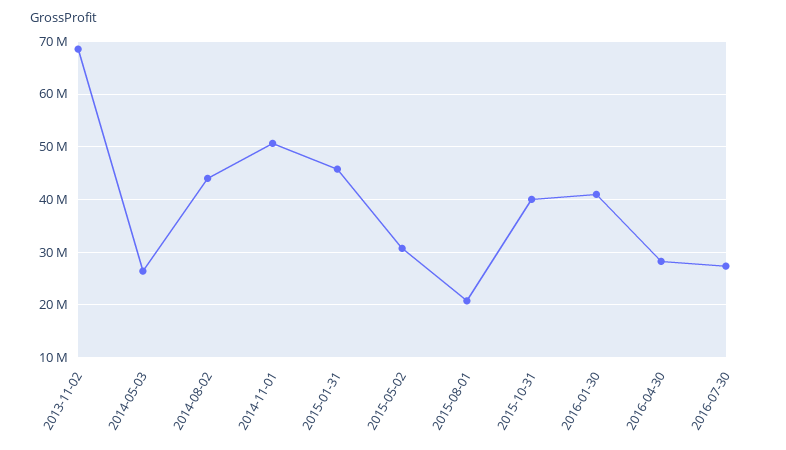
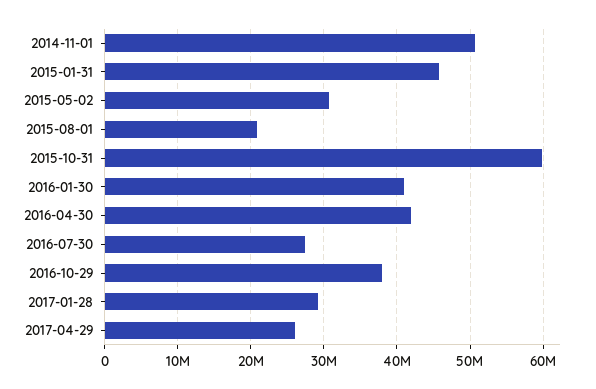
2013-11-02: 68000000 -> none
2014-05-03: 26000000 -> none
2014-08-02: 44000000 -> none
2015-10-31: 40000000 -> 60000000
2016-04-30: 28000000 -> 42000000
2016-10-29: none -> 38000000
2017-01-28: none -> 29000000
2017-04-29: none -> 26000000

